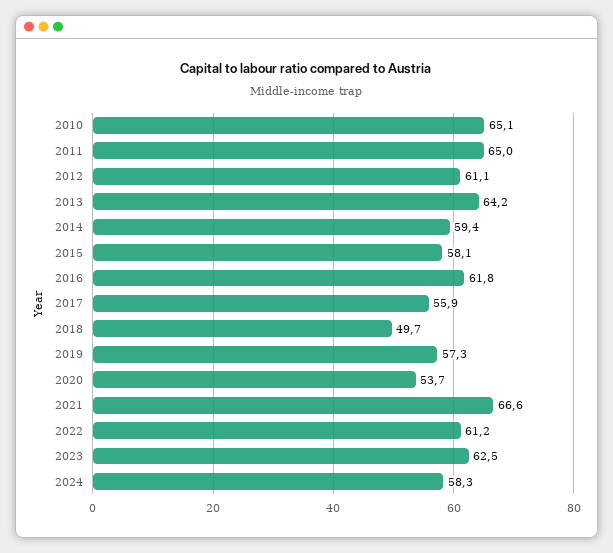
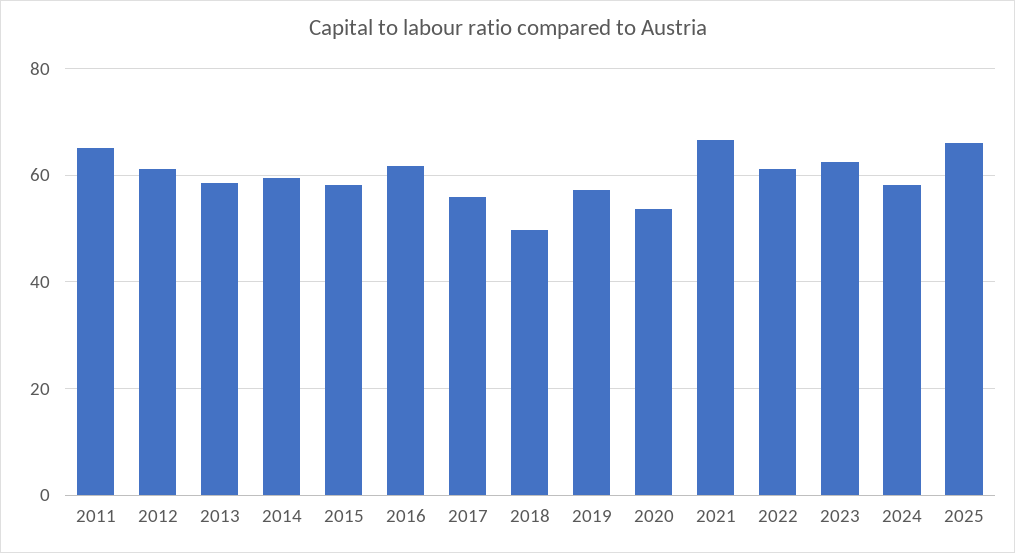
2010: 65.1 -> none
2013: 64.2 -> 58
2025: none -> 66

